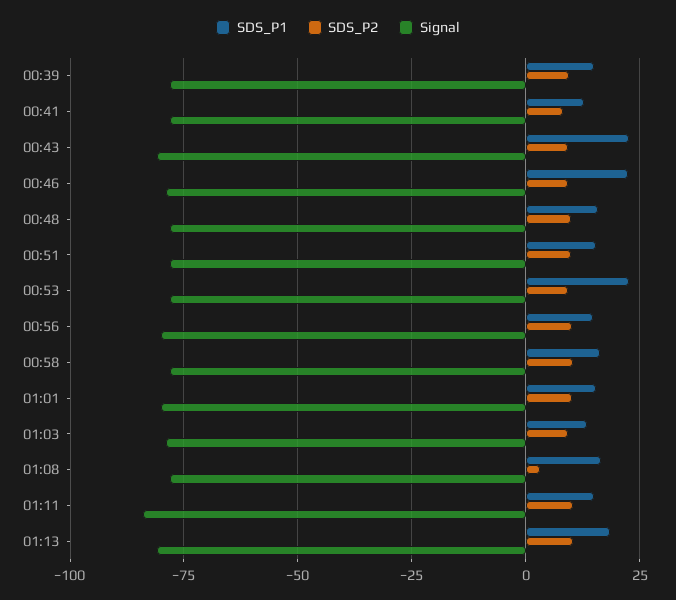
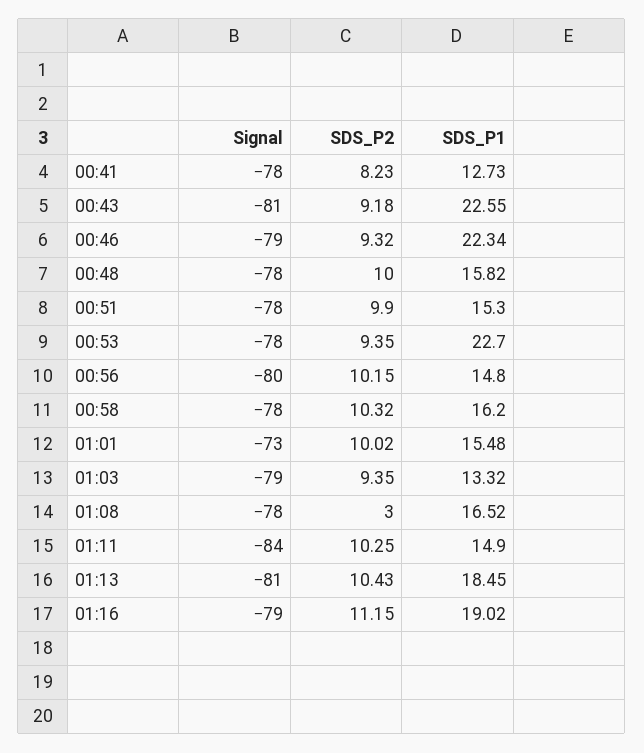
SDS_P1, 00:39: 15 -> none
SDS_P2, 00:39: 10 -> none
Signal, 00:39: -77.5 -> none
Signal, 01:01: -80 -> -73
Signal, 01:16: none -> -79
SDS_P2, 01:16: none -> 11.15
SDS_P1, 01:16: none -> 19.02

